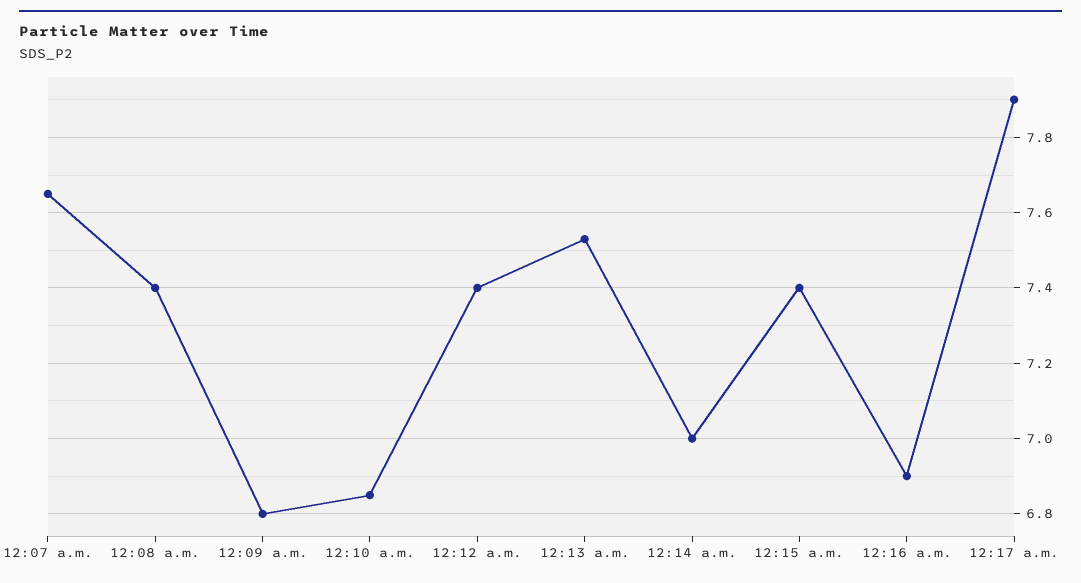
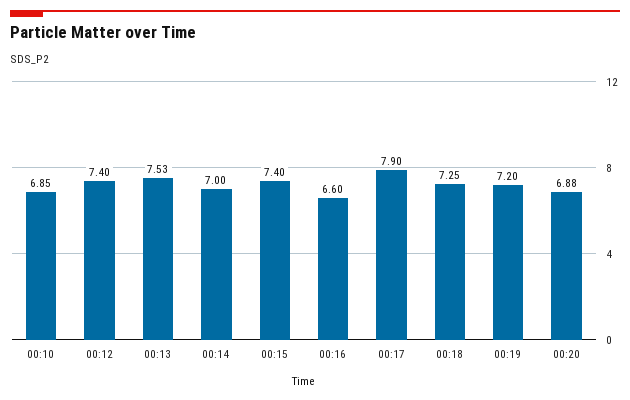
12:07 a.m.: 7.65 -> none
12:08 a.m.: 7.4 -> none
12:09 a.m.: 6.8 -> none
12:16 a.m.: 6.9 -> 6.6
00:18: none -> 7.25
00:19: none -> 7.2
00:20: none -> 6.88

